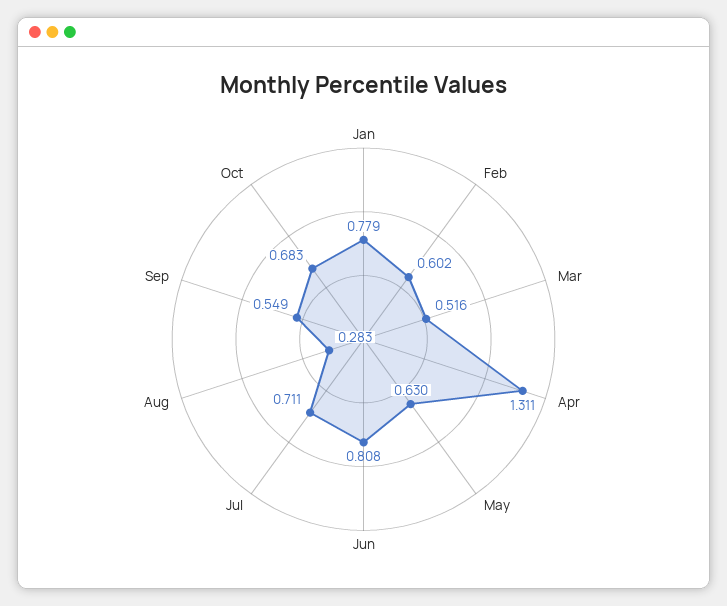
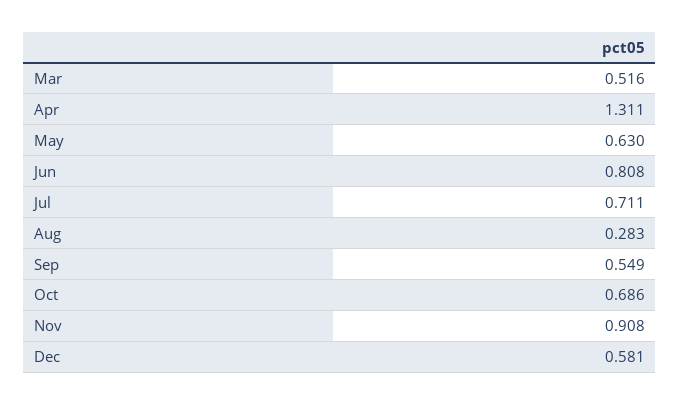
Jan: 0.779 -> none
Feb: 0.602 -> none
Oct: 0.683 -> 0.686
Nov: none -> 0.908
Dec: none -> 0.581

